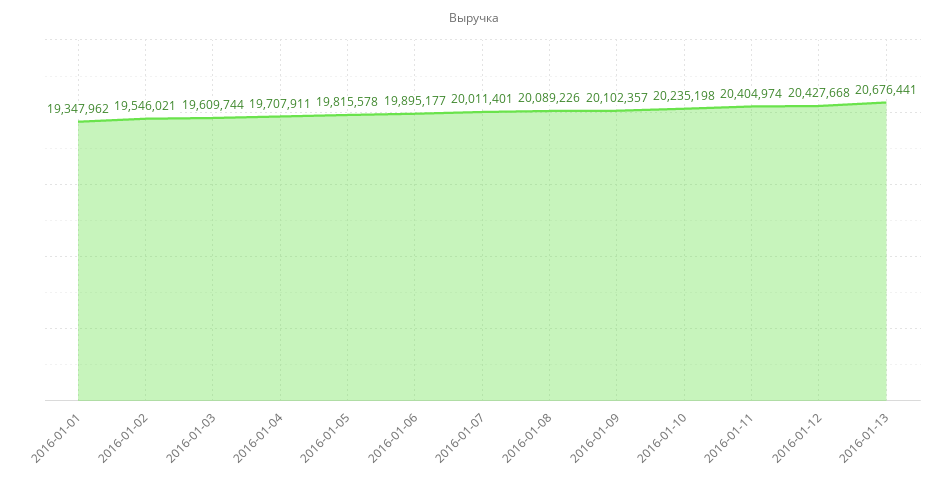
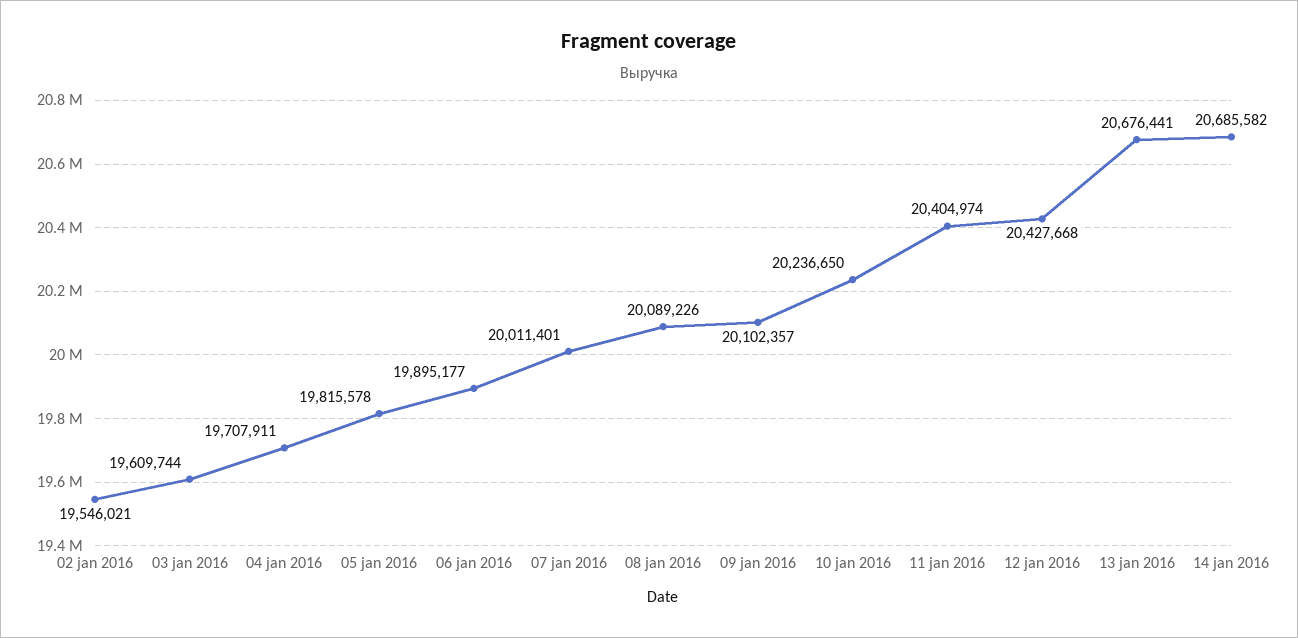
2016-01-01: 19347962 -> none
2016-01-10: 20235198 -> 20236650
14 jan 2016: none -> 20685582

